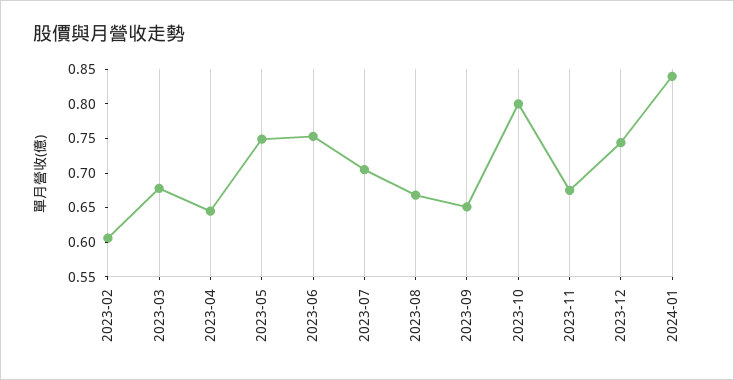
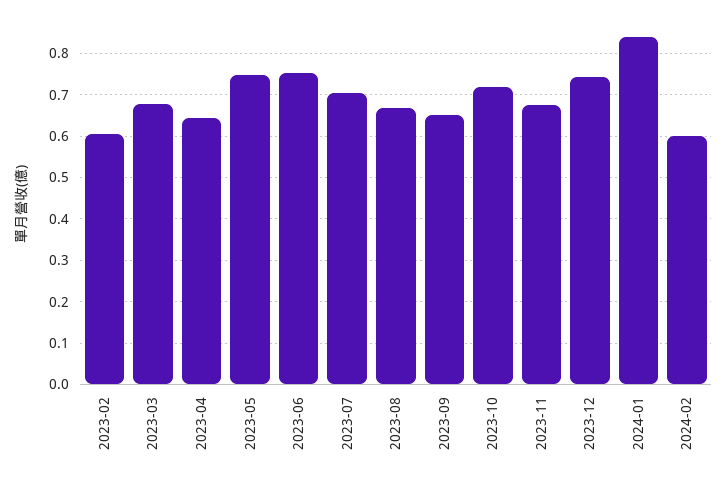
2023-10: 0.8 -> 0.72
2024-02: none -> 0.6

